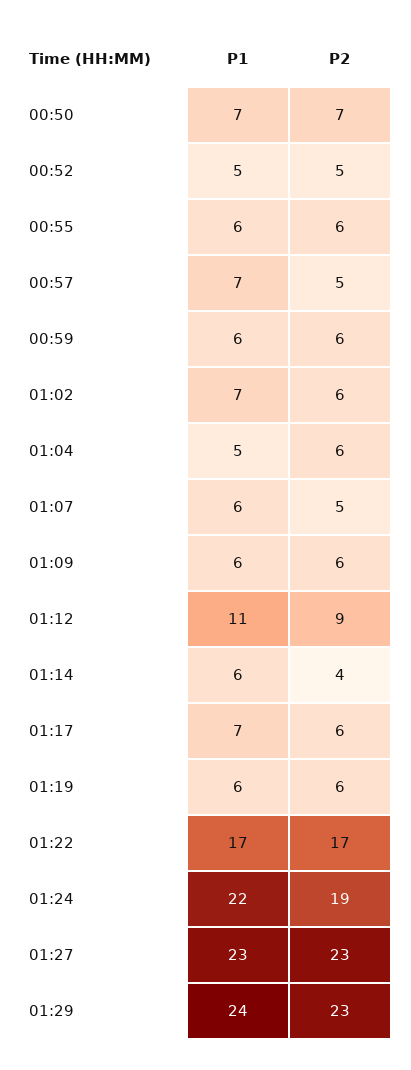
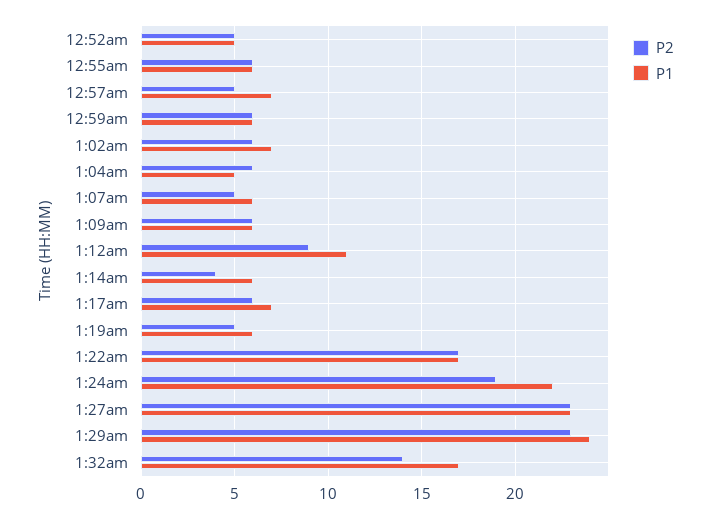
P1, 00:50: 7 -> none
P2, 00:50: 7 -> none
P2, 01:19: 6 -> 5
P2, 1:32am: none -> 14
P1, 1:32am: none -> 17

